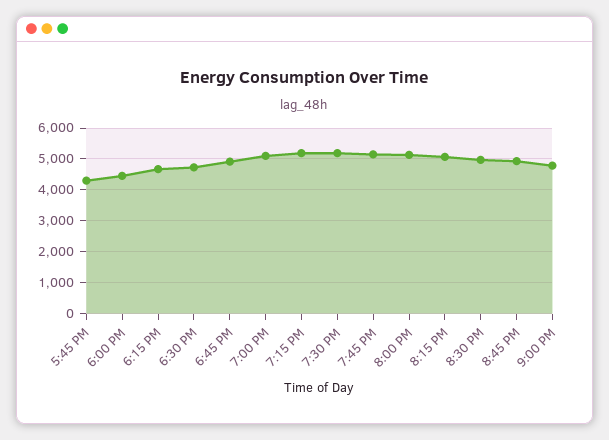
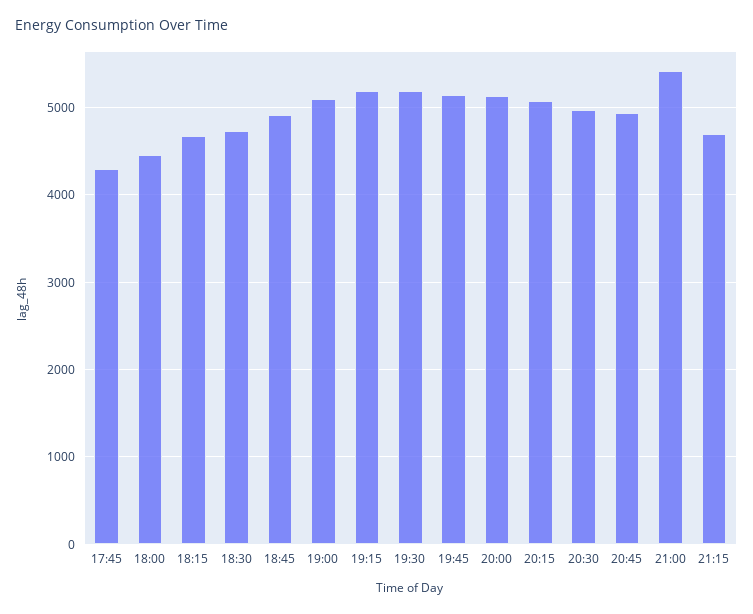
9:00 PM: 4800 -> 5400
21:15: none -> 4700

